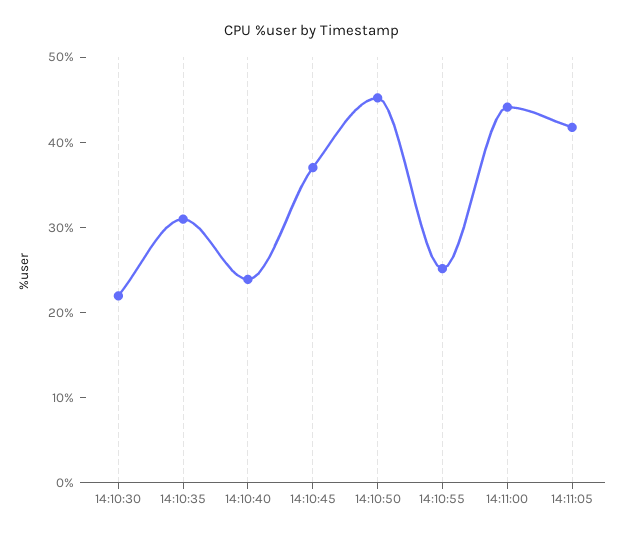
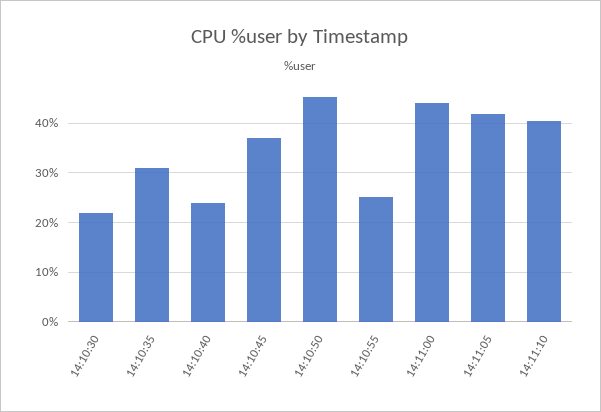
14:11:10: none -> 40

